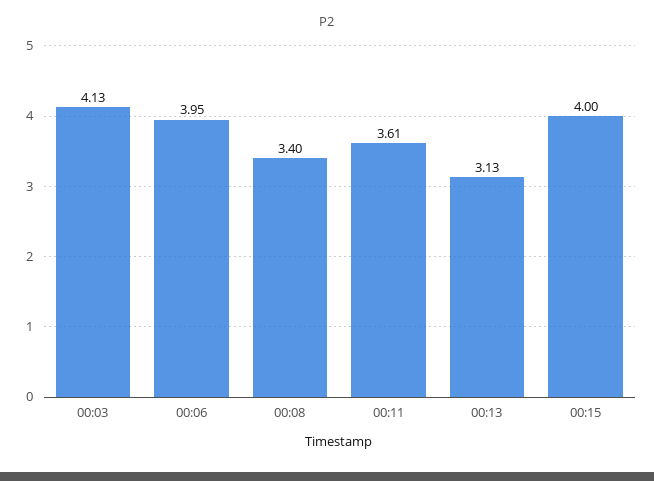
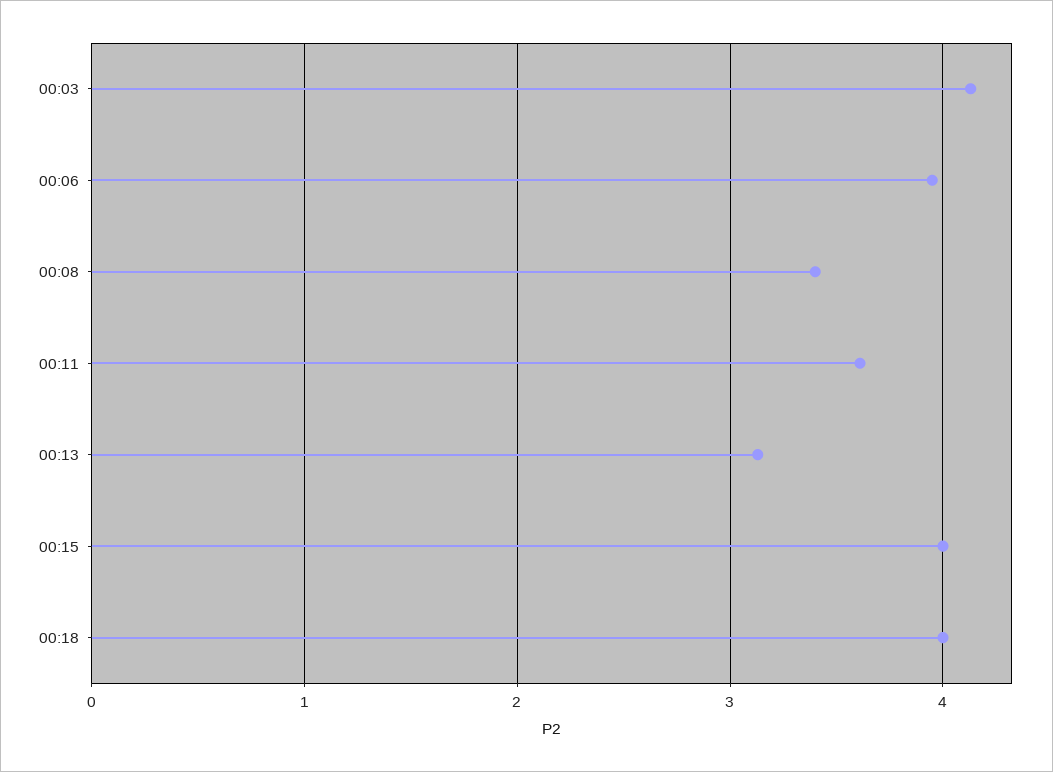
00:18: none -> 4

